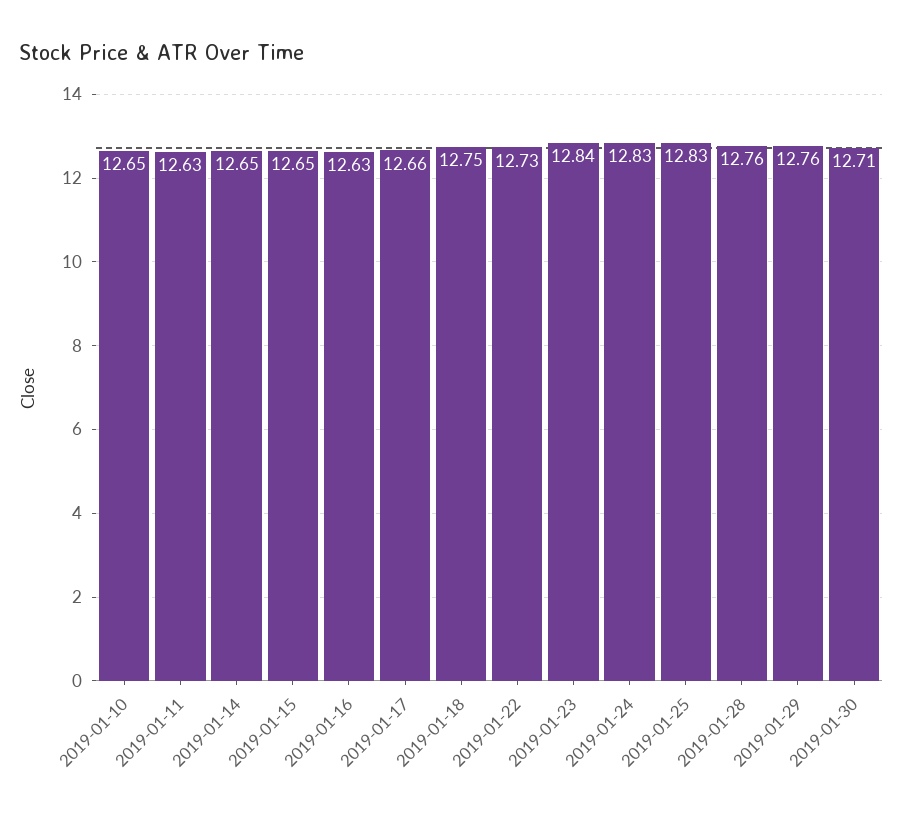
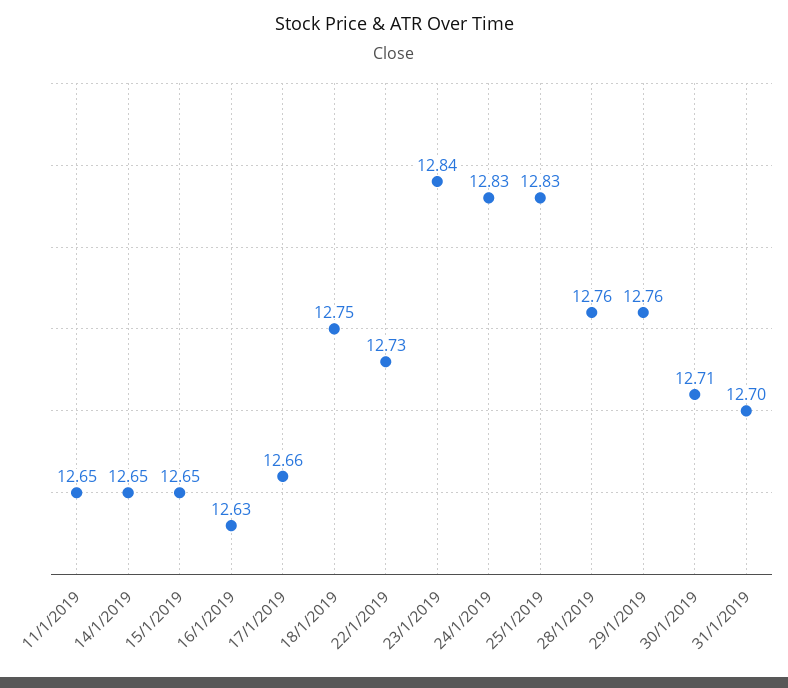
2019-01-10: 12.65 -> none
2019-01-11: 12.63 -> 12.65
31/1/2019: none -> 12.7

